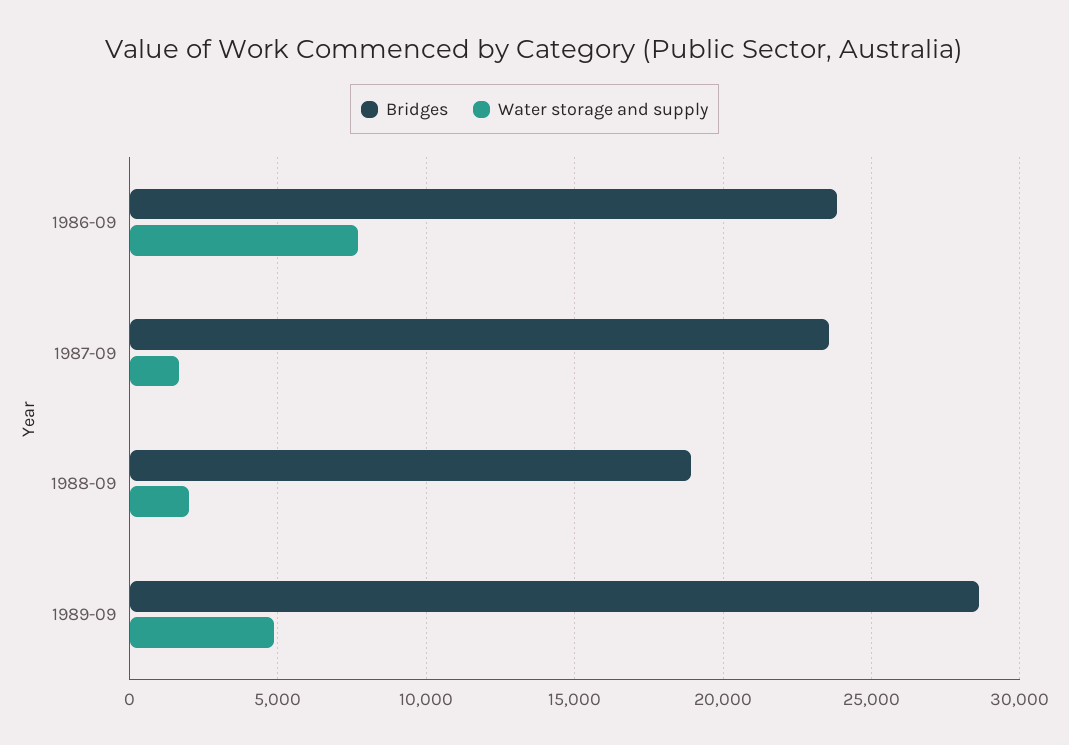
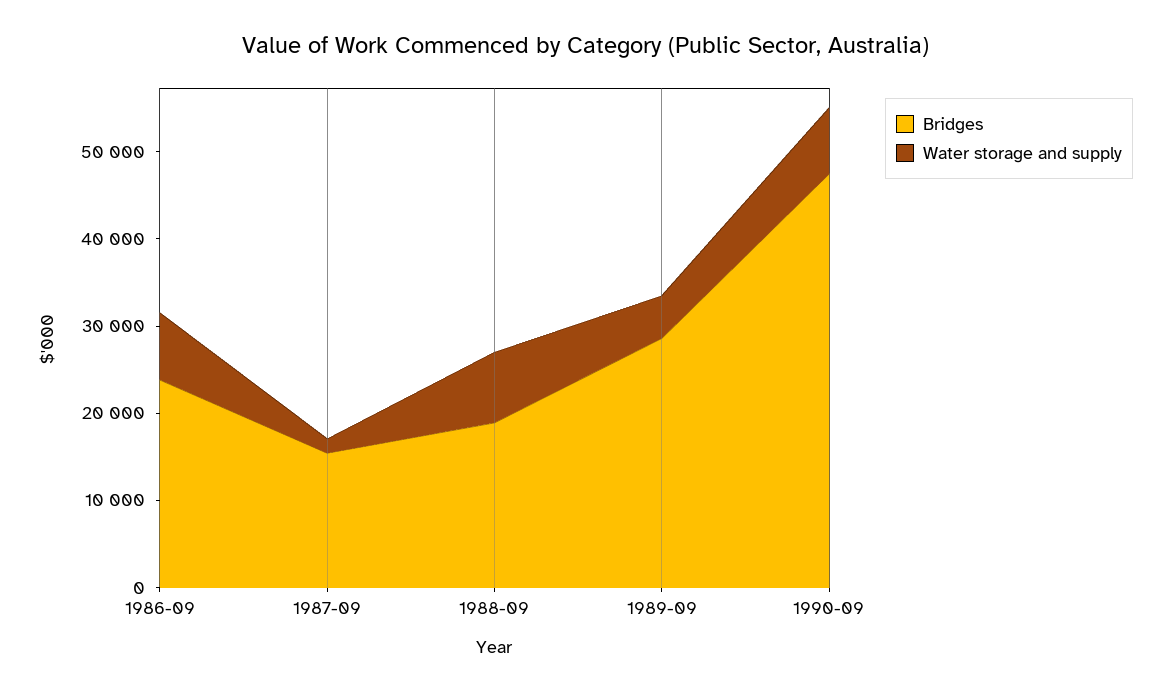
Bridges, 1987-09: 23500 -> 16000
Water storage and supply, 1988-09: 2000 -> 8000
Bridges, 1990-09: none -> 48000
Water storage and supply, 1990-09: none -> 8000

